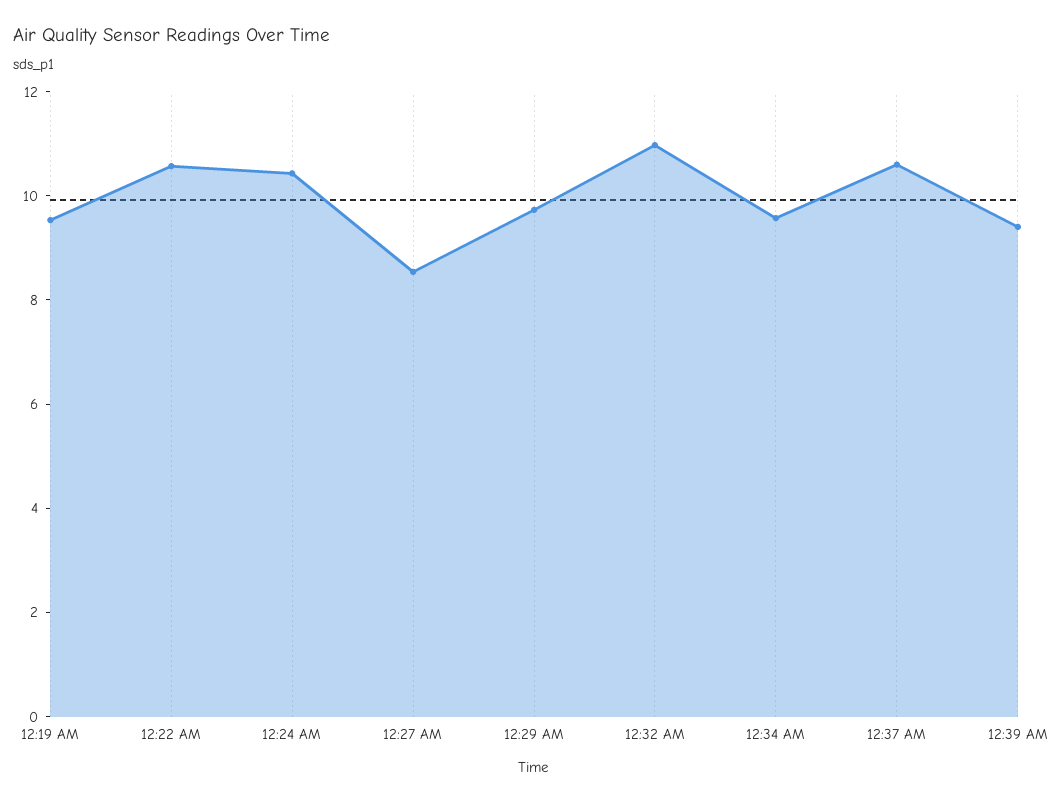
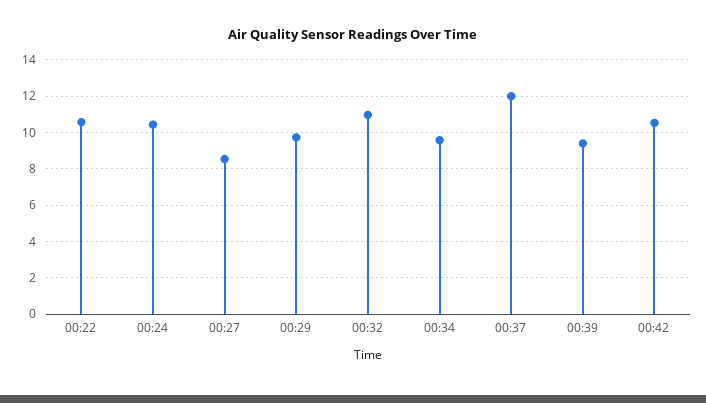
12:19 AM: 9.5 -> none
12:37 AM: 10.5 -> 12
00:42: none -> 10.5

